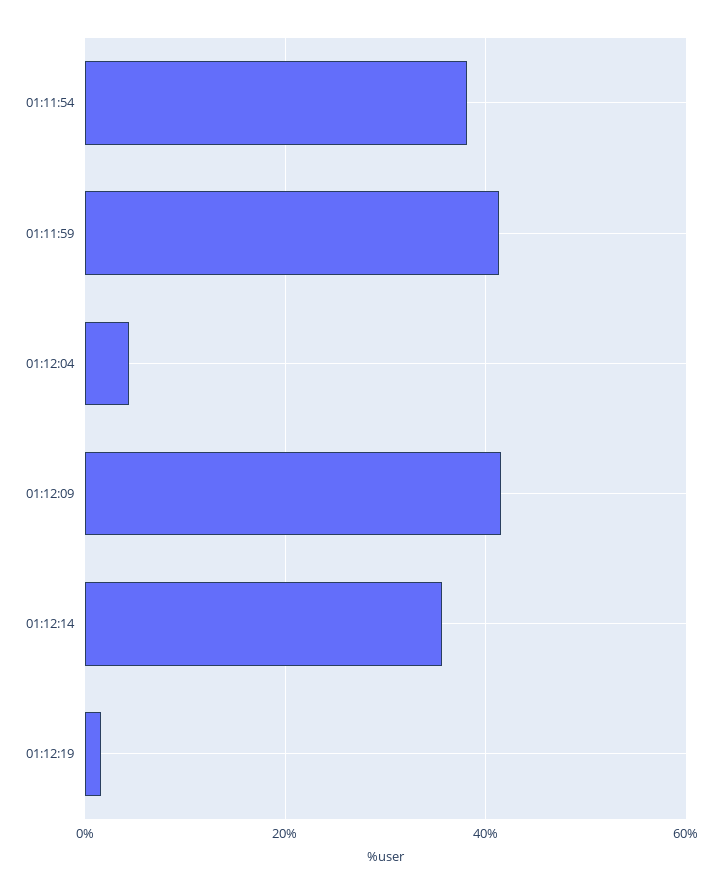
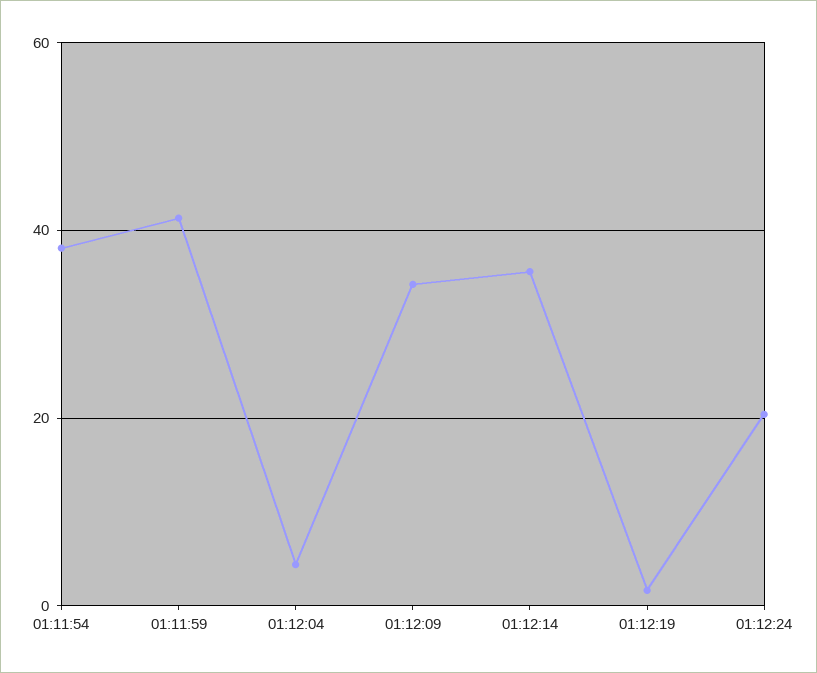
01:12:09: 42 -> 34
01:12:24: none -> 20

